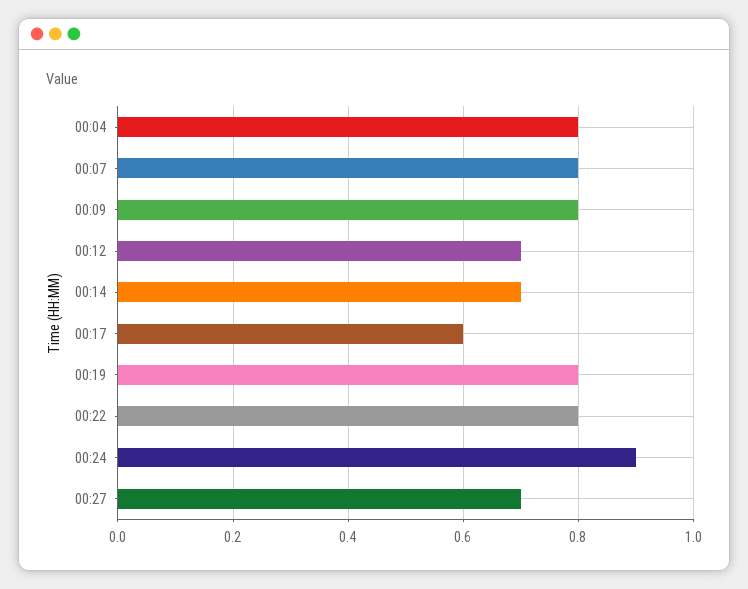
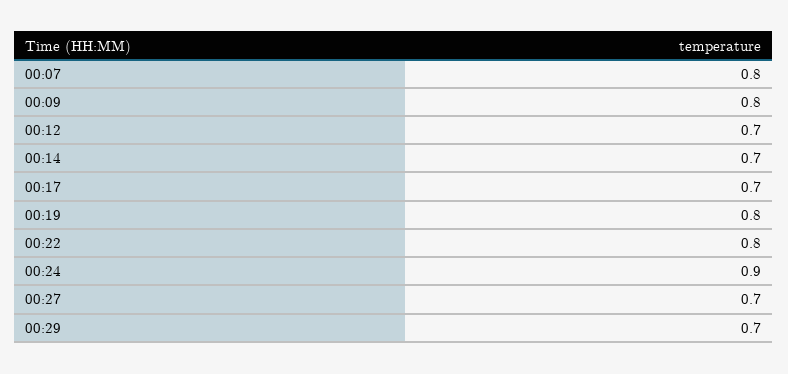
00:04: 0.8 -> none
00:17: 0.6 -> 0.7
00:29: none -> 0.7

